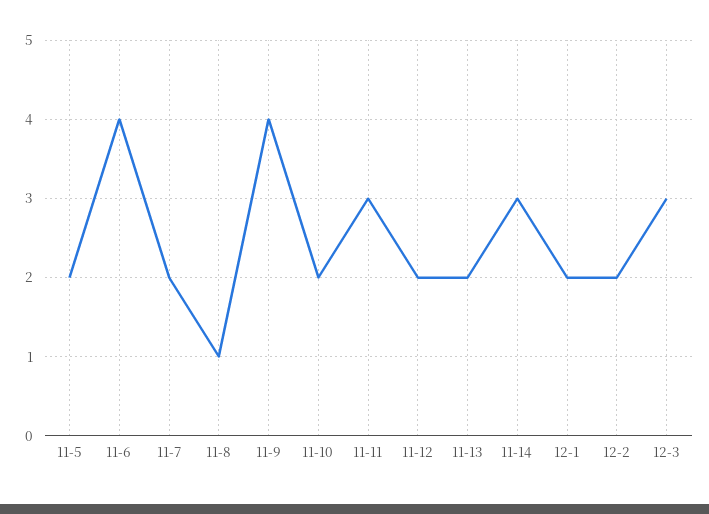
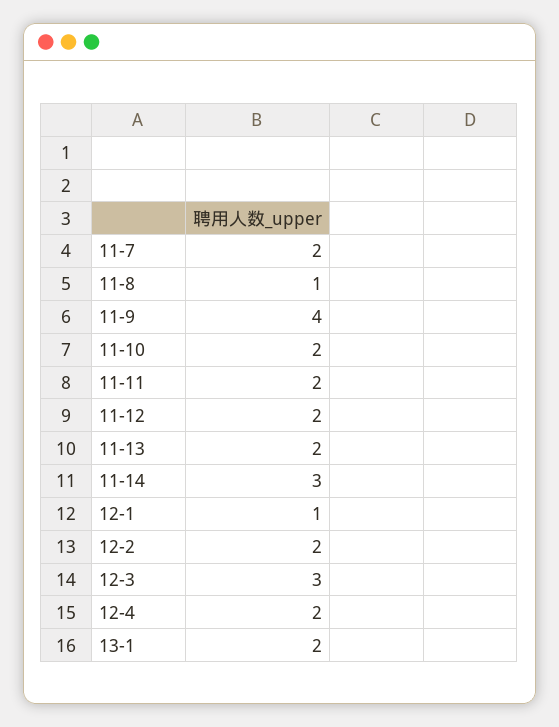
11-5: 2 -> none
11-6: 4 -> none
11-11: 3 -> 2
12-1: 2 -> 1
12-4: none -> 2
13-1: none -> 2

